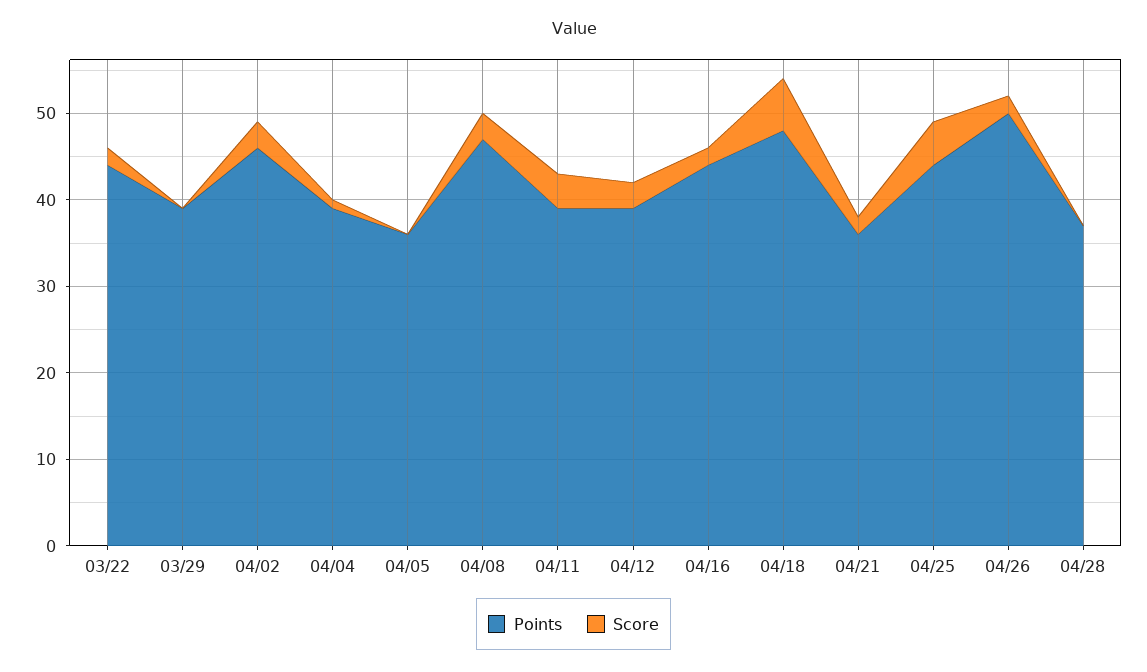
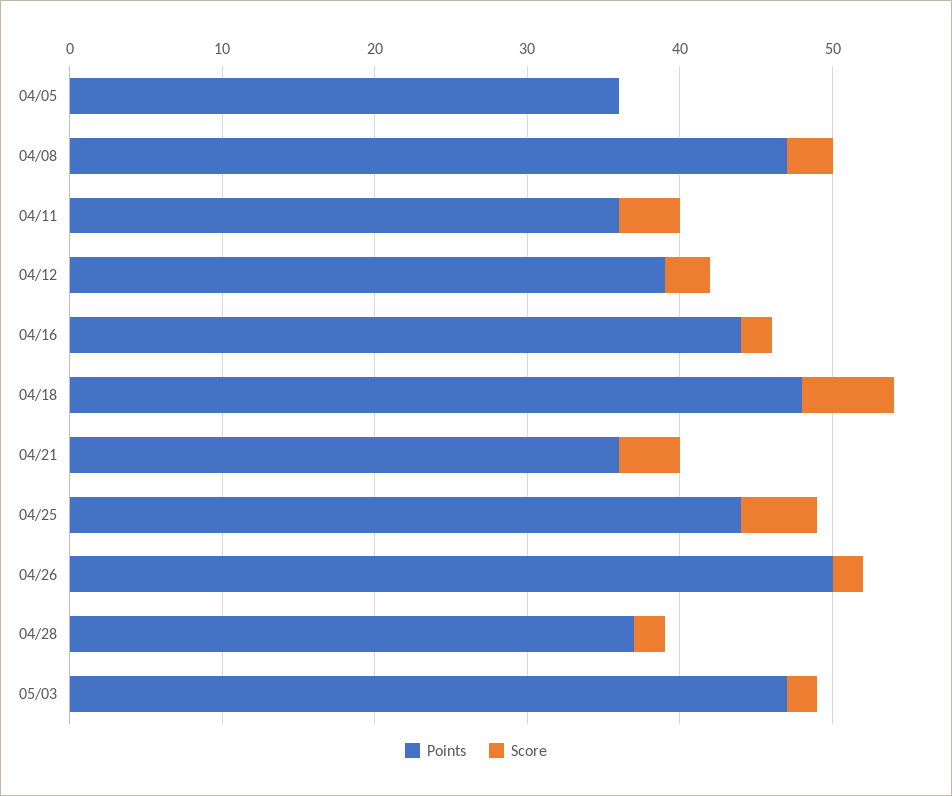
Points, 03/22: 44 -> none
Score, 03/22: 2 -> none
Points, 03/29: 39 -> none
Score, 03/29: 0 -> none
Points, 04/02: 46 -> none
Score, 04/02: 3 -> none
Points, 04/04: 39 -> none
Score, 04/04: 1 -> none
Points, 04/11: 39 -> 36
Score, 04/21: 2 -> 4
Score, 04/28: 0 -> 2
Points, 05/03: none -> 47
Score, 05/03: none -> 2

